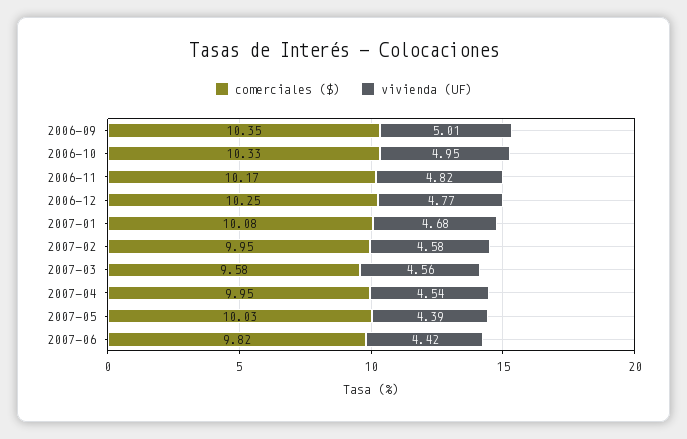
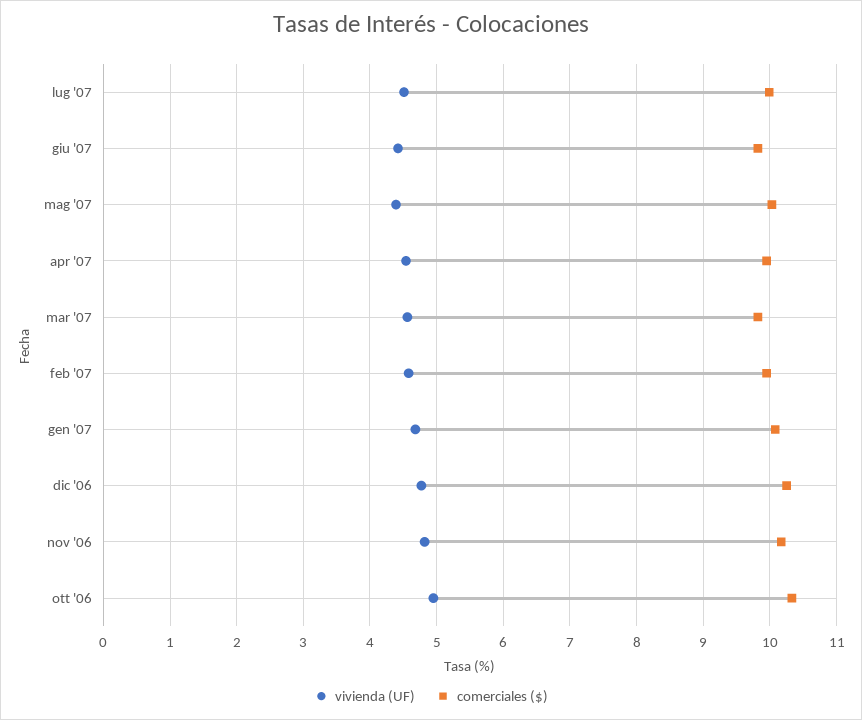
comerciales ($), 2006-09: 10.35 -> none
vivienda (UF), 2006-09: 5.01 -> none
comerciales ($), 2007-03: 9.58 -> 9.8
vivienda (UF), lug '07: none -> 4.5
comerciales ($), lug '07: none -> 10

